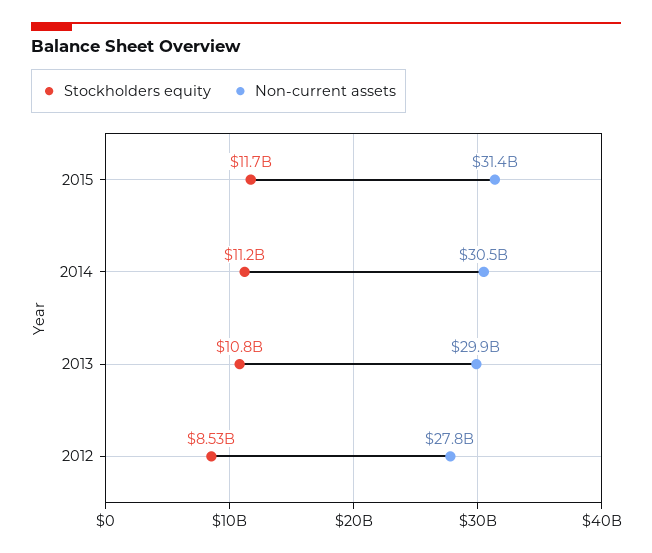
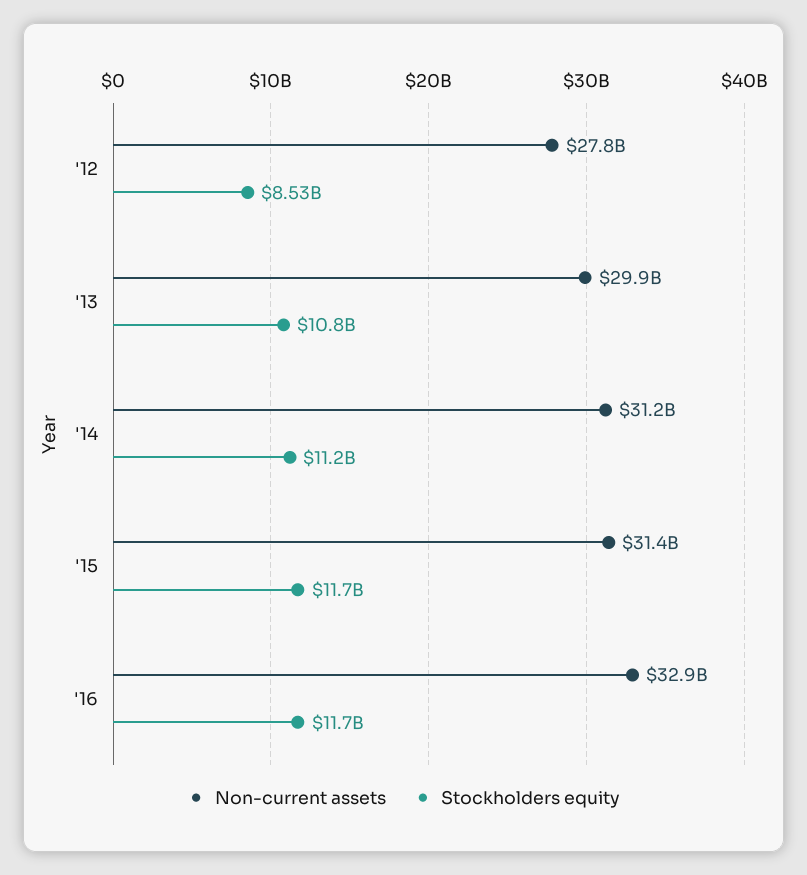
Non-current assets, 2014: 30500000000 -> 31200000000
Non-current assets, '16: none -> 32900000000
Stockholders equity, '16: none -> 11700000000

